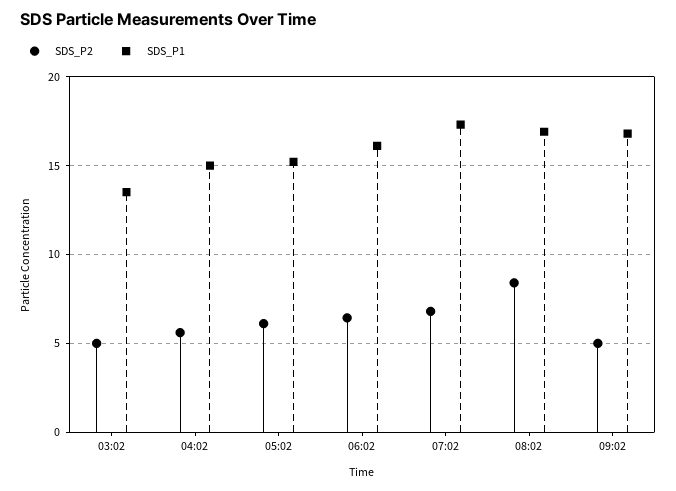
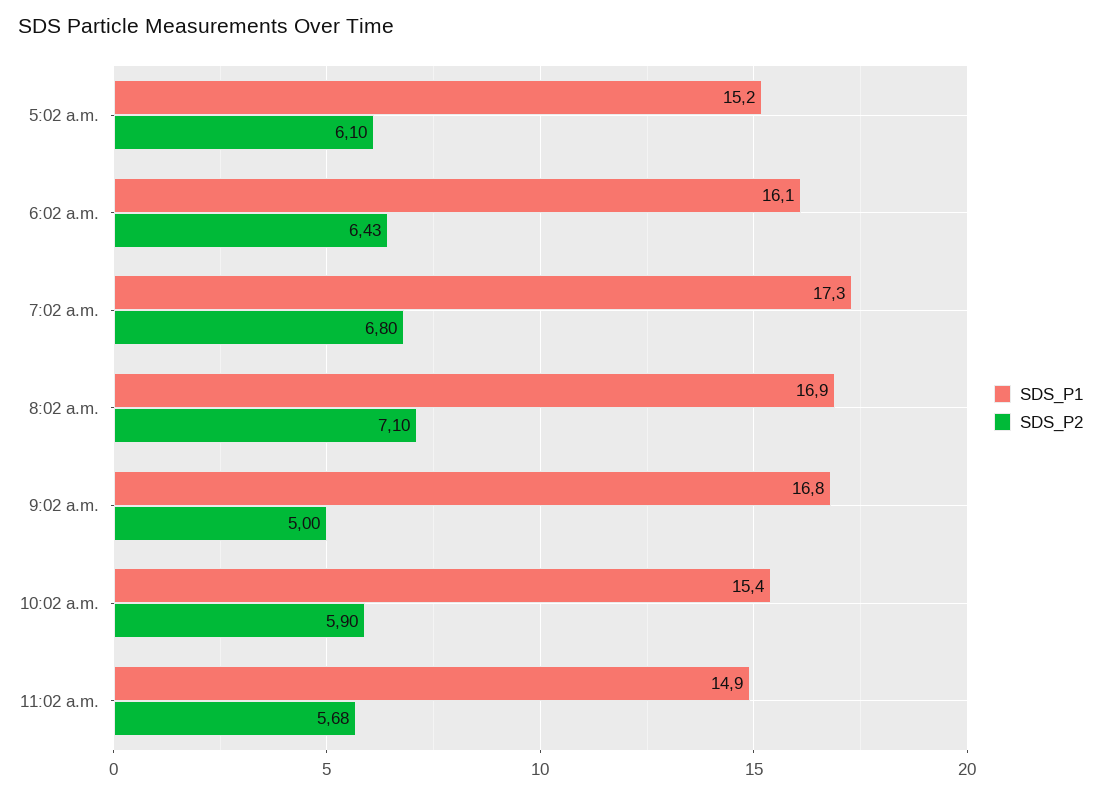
SDS_P2, 03:02: 5 -> none
SDS_P1, 03:02: 13.5 -> none
SDS_P2, 04:02: 5.5 -> none
SDS_P1, 04:02: 15 -> none
SDS_P2, 08:02: 8.5 -> 7.1
SDS_P1, 10:02 a.m.: none -> 15.4
SDS_P2, 10:02 a.m.: none -> 5.9
SDS_P1, 11:02 a.m.: none -> 14.9
SDS_P2, 11:02 a.m.: none -> 5.68

